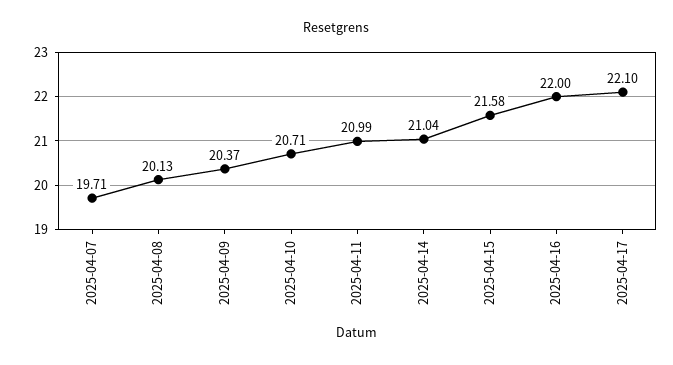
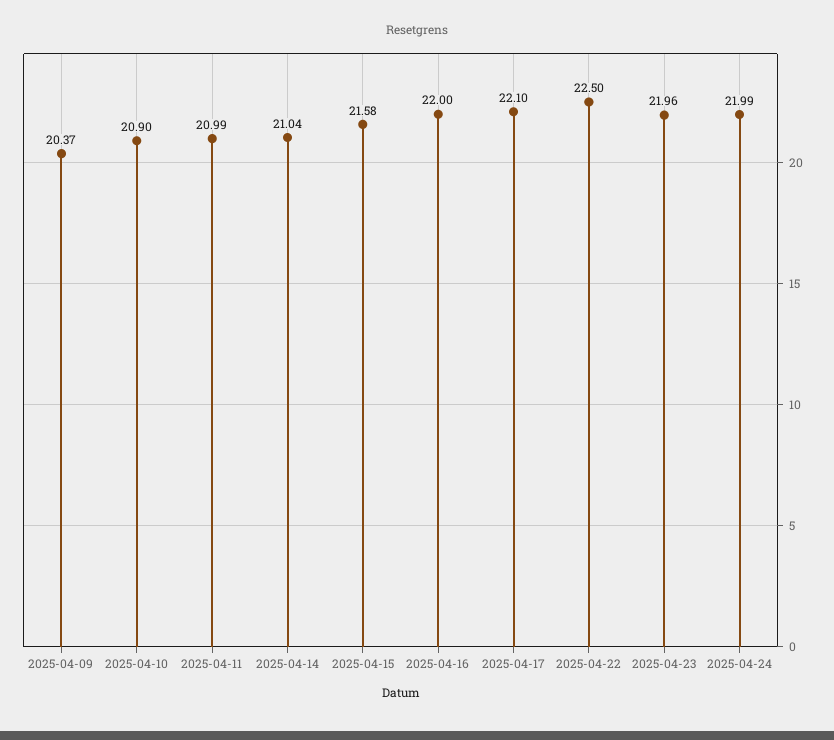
2025-04-07: 19.71 -> none
2025-04-08: 20.13 -> none
2025-04-10: 20.71 -> 20.9
2025-04-22: none -> 22.5
2025-04-23: none -> 21.96
2025-04-24: none -> 21.99

